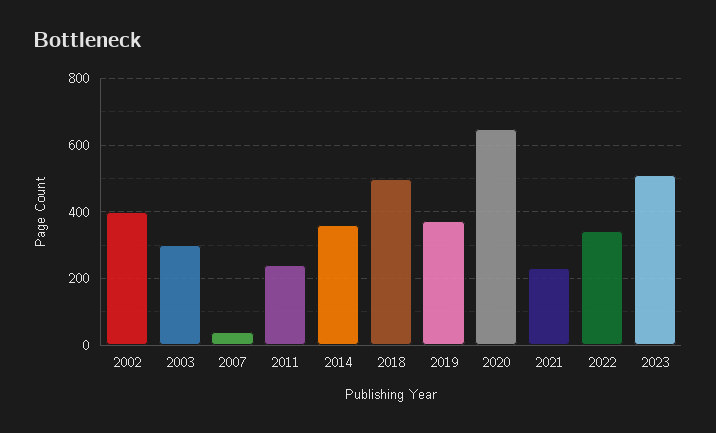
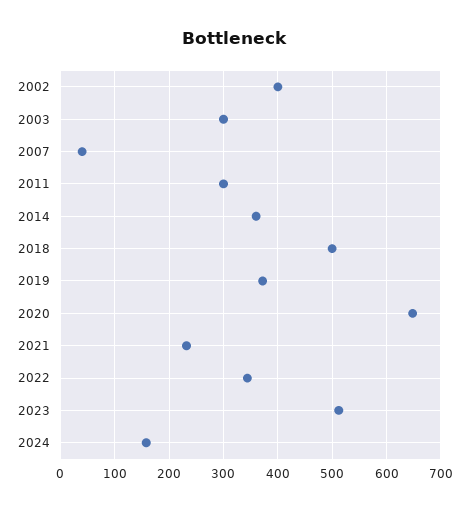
2011: 240 -> 300
2024: none -> 160

